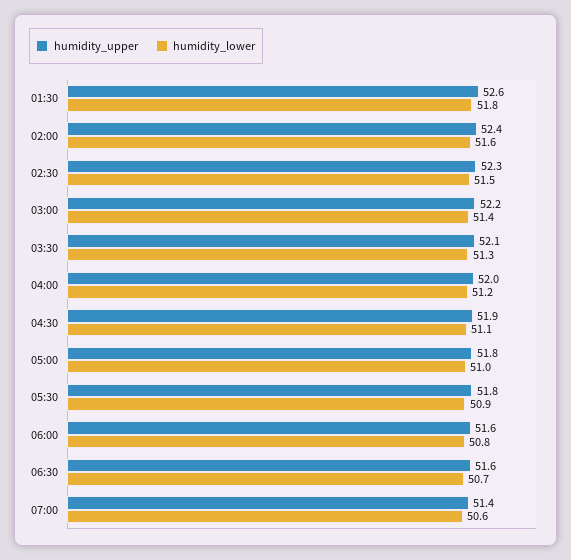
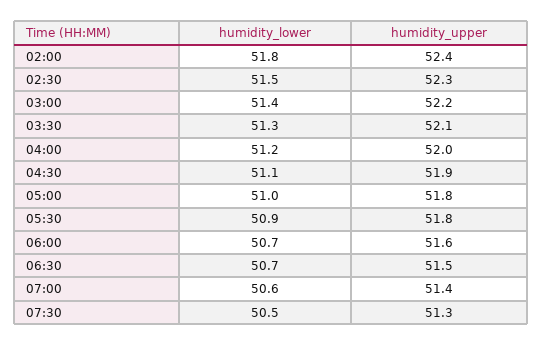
humidity_upper, 01:30: 52.6 -> none
humidity_lower, 01:30: 51.8 -> none
humidity_lower, 02:00: 51.6 -> 51.8
humidity_lower, 06:00: 50.8 -> 50.7
humidity_upper, 06:30: 51.6 -> 51.5
humidity_lower, 07:30: none -> 50.5
humidity_upper, 07:30: none -> 51.3

